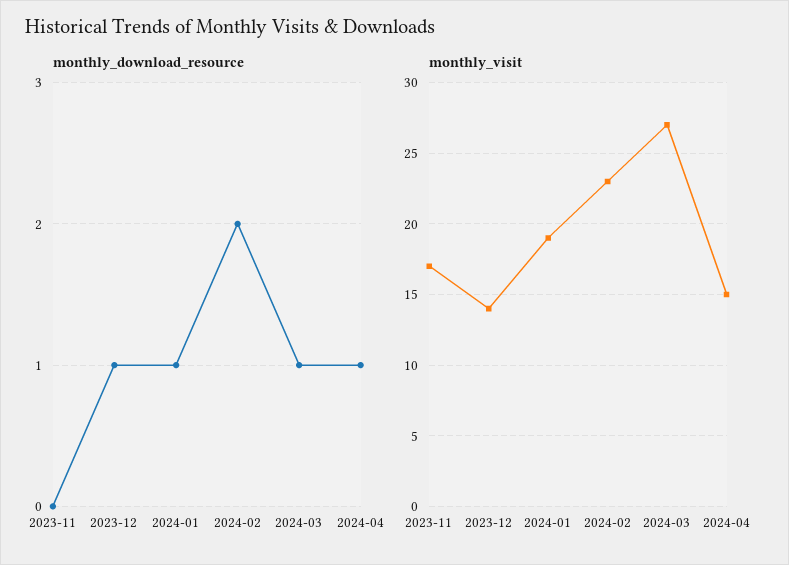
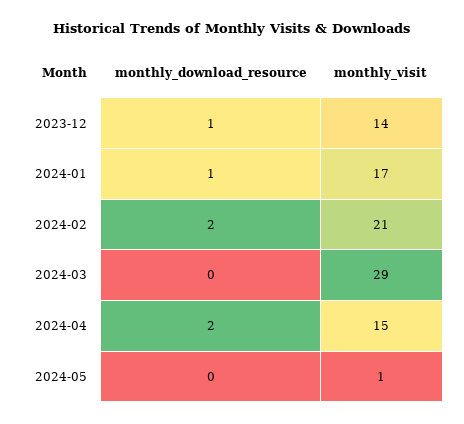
monthly_download_resource, 2023-11: 0 -> none
monthly_download_resource, 2024-03: 1 -> 0
monthly_download_resource, 2024-04: 1 -> 2
monthly_visit, 2023-11: 17 -> none
monthly_visit, 2024-01: 19 -> 17
monthly_visit, 2024-02: 23 -> 21
monthly_visit, 2024-03: 27 -> 29
monthly_download_resource, 2024-05: none -> 0
monthly_visit, 2024-05: none -> 1

